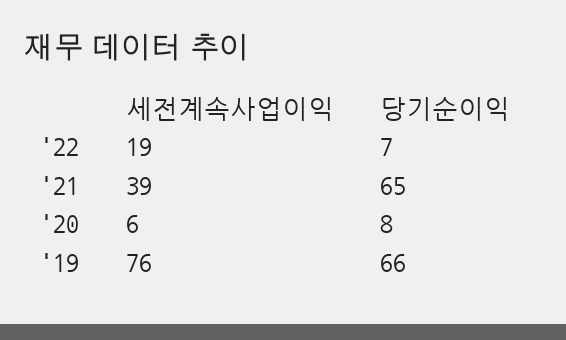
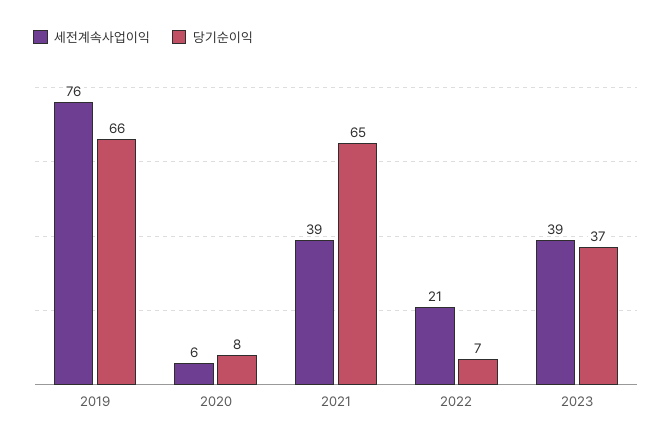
세전계속사업이익, '22: 19 -> 21
세전계속사업이익, 2023: none -> 39
당기순이익, 2023: none -> 37

